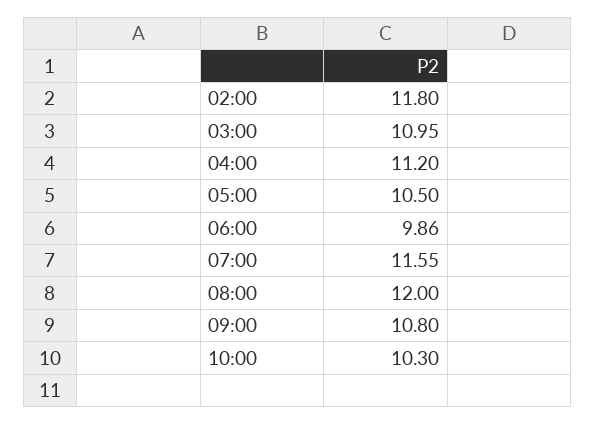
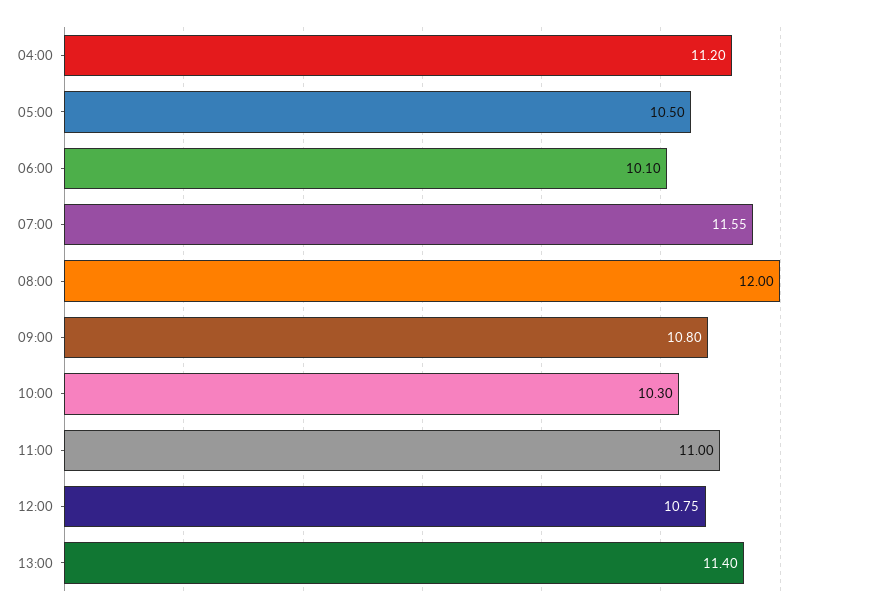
02:00: 11.8 -> none
03:00: 10.95 -> none
06:00: 9.86 -> 10.1
11:00: none -> 11
12:00: none -> 10.75
13:00: none -> 11.4

